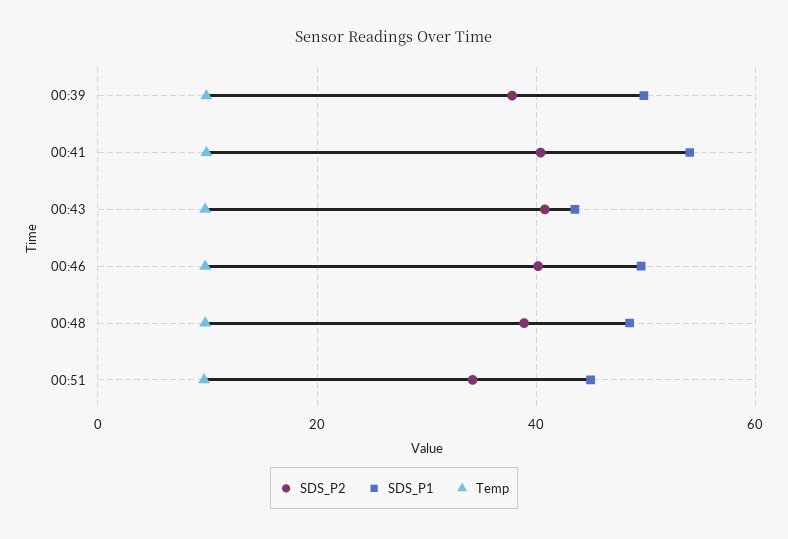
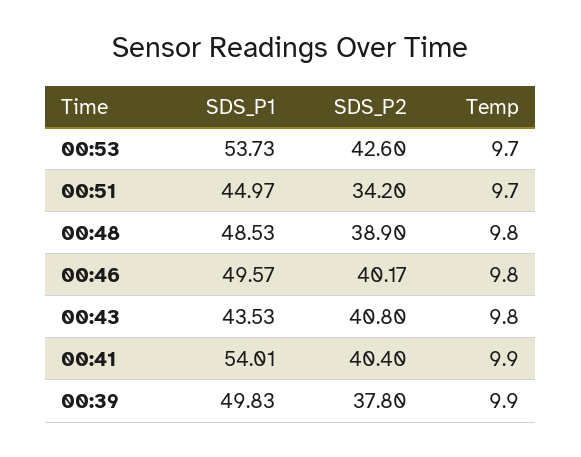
SDS_P1, 00:53: none -> 53.73
SDS_P2, 00:53: none -> 42.6
Temp, 00:53: none -> 9.7

